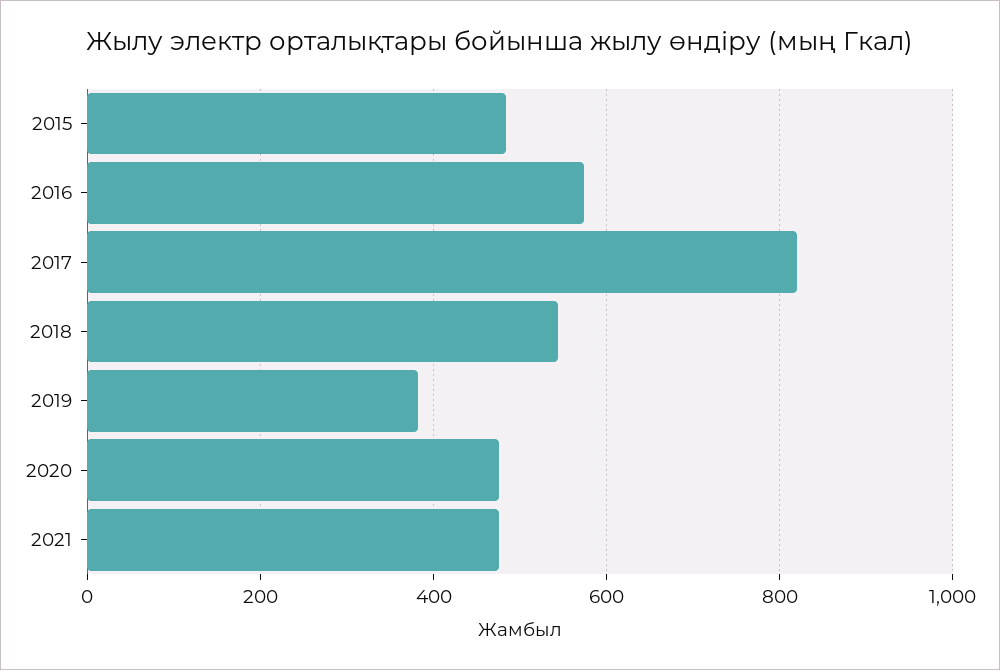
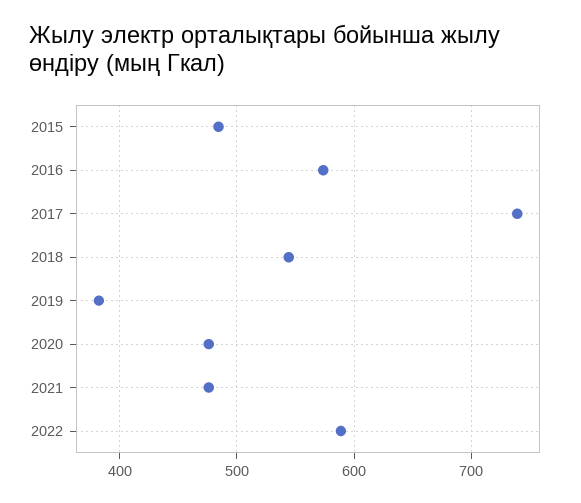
2017: 820 -> 740
2022: none -> 590

